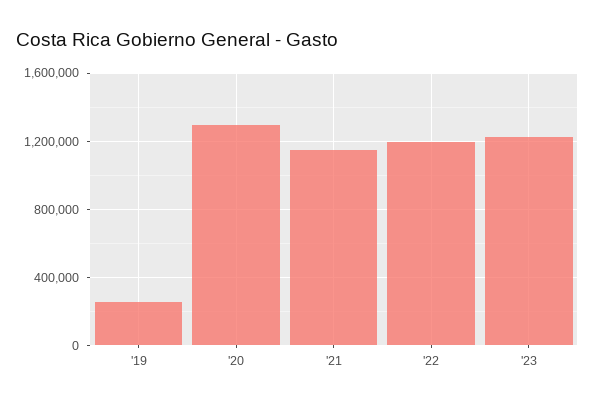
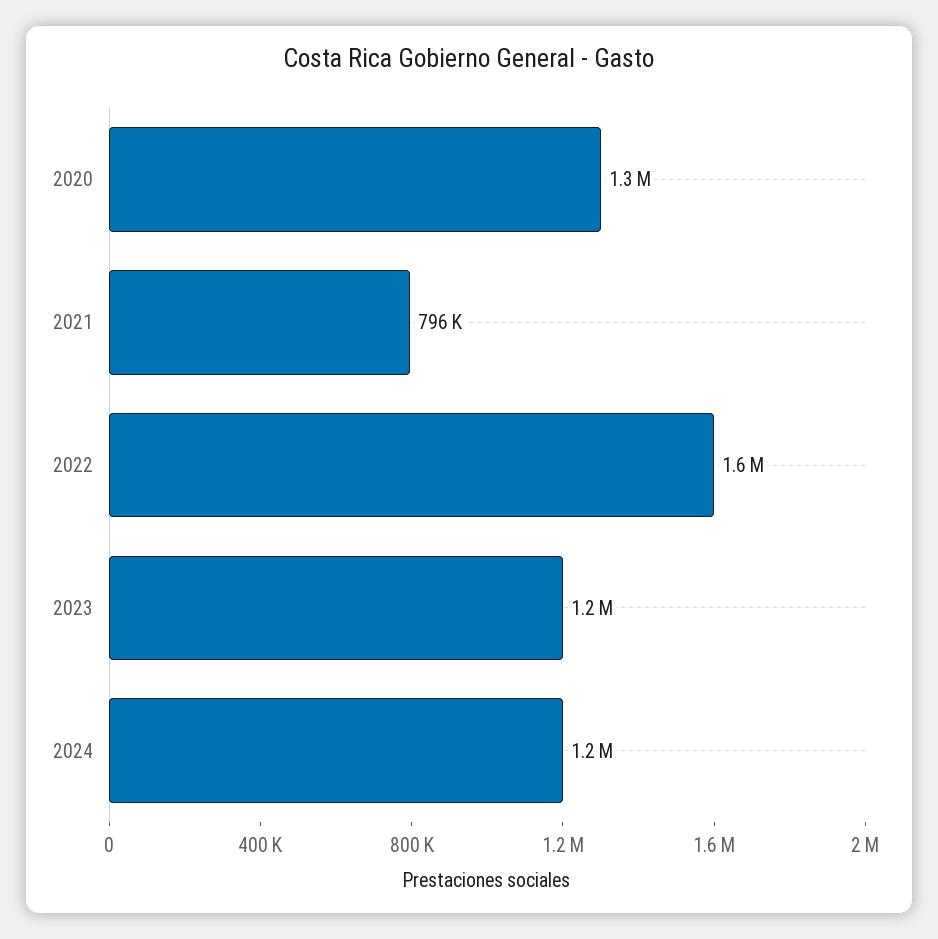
'19: 250000 -> none
'21: 1150000 -> 796000
'22: 1200000 -> 1600000
2024: none -> 1200000

